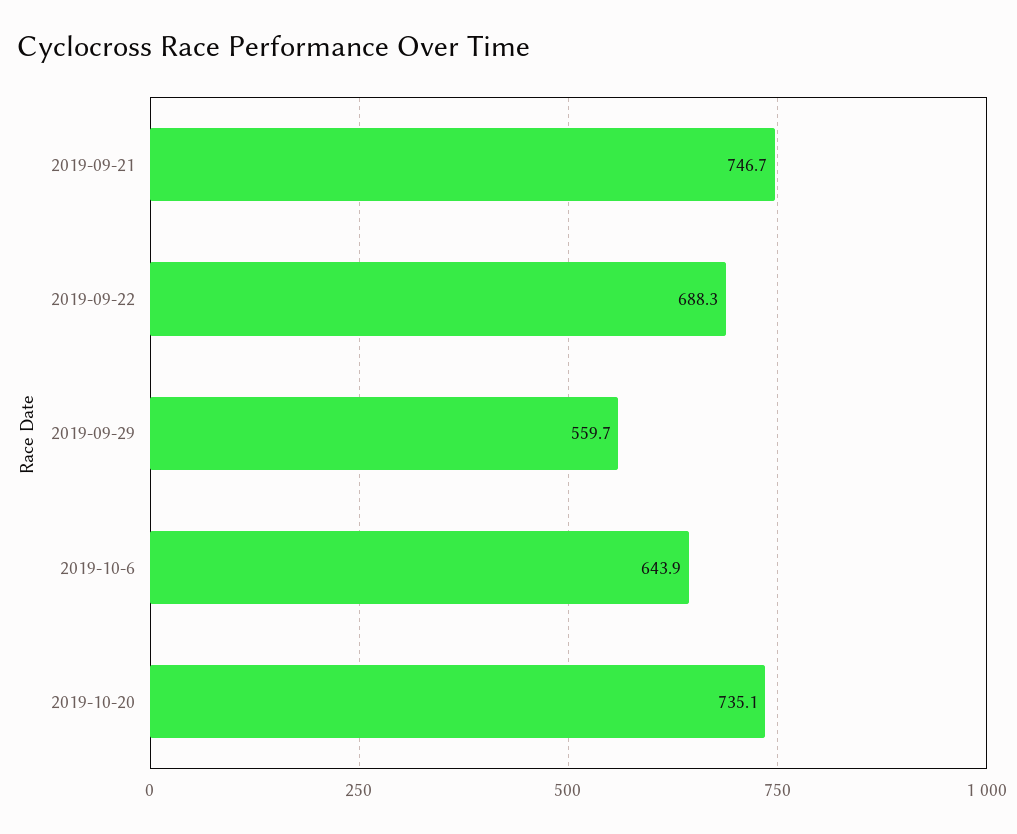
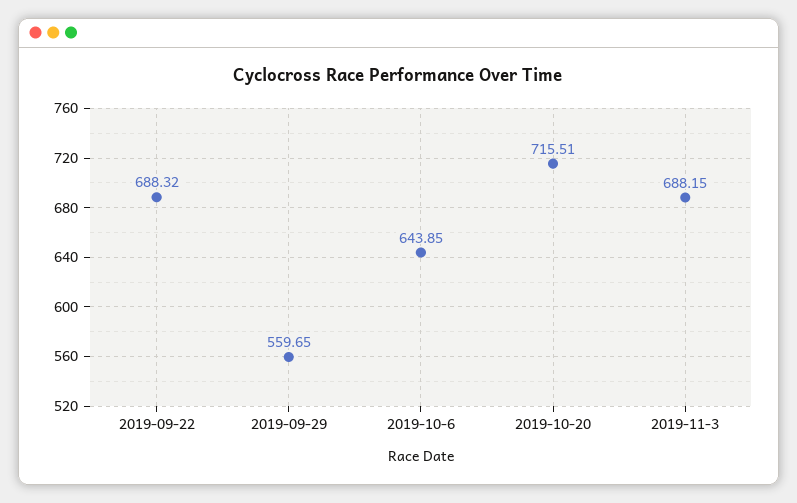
2019-09-21: 746.7 -> none
2019-10-20: 735.1 -> 715.51
2019-11-3: none -> 688.15

